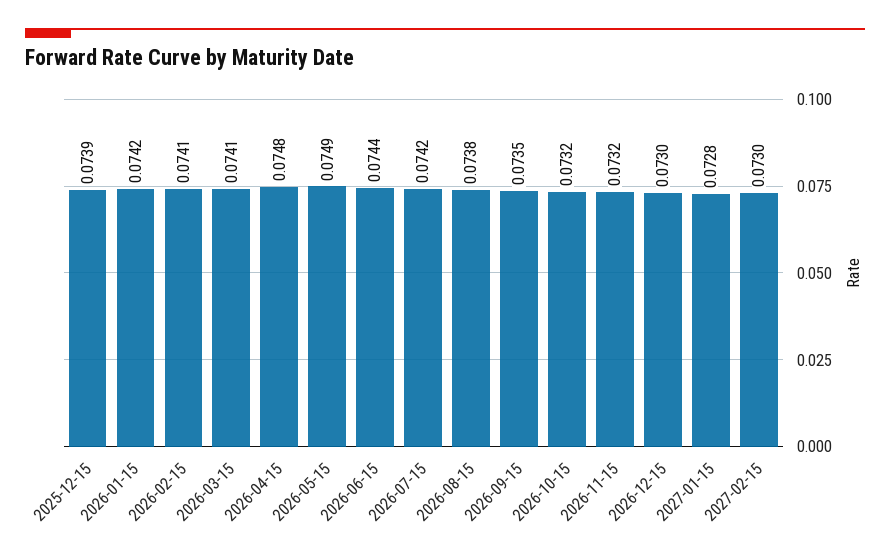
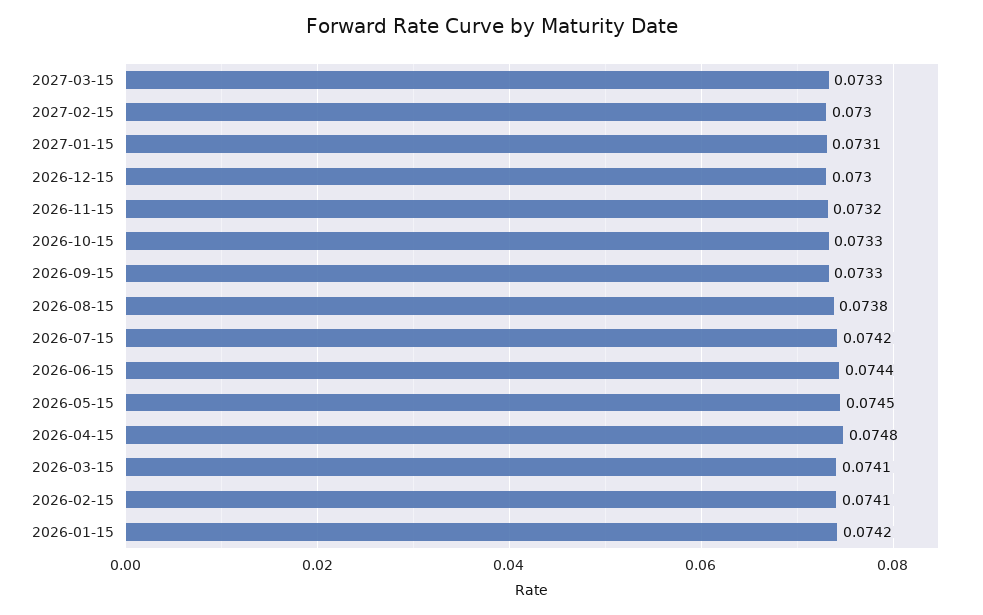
2025-12-15: 0.0739 -> none
2026-05-15: 0.0749 -> 0.0745
2026-09-15: 0.0735 -> 0.0733
2026-10-15: 0.0732 -> 0.0733
2027-01-15: 0.0728 -> 0.0731
2027-03-15: none -> 0.0733

